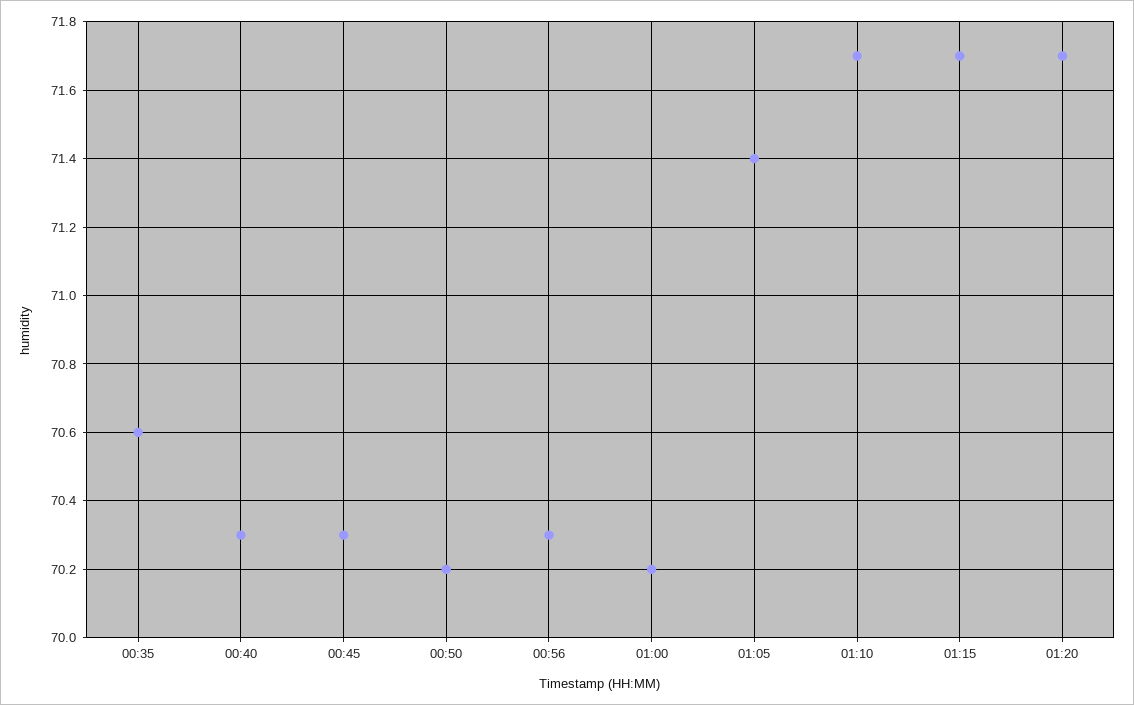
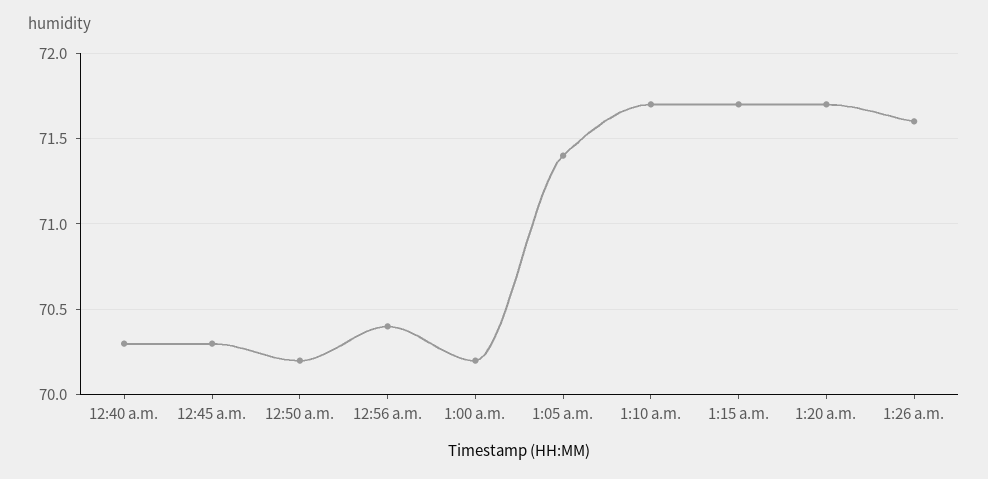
00:35: 70.6 -> none
00:56: 70.3 -> 70.4
1:26 a.m.: none -> 71.6

